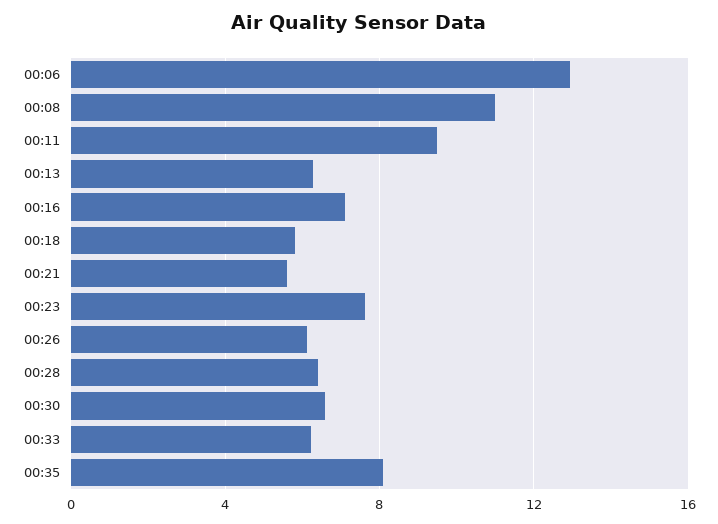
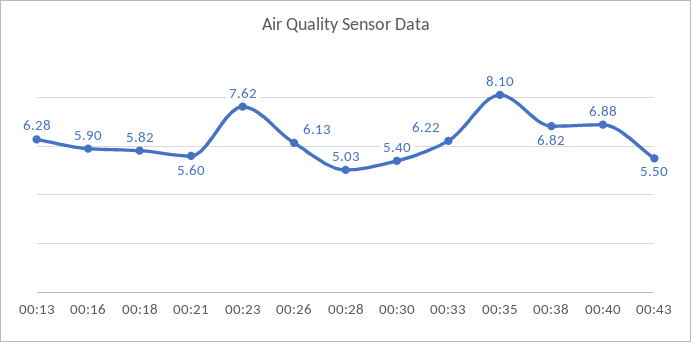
00:06: 13 -> none
00:08: 11 -> none
00:11: 9.5 -> none
00:16: 7 -> 5.9
00:28: 6.5 -> 5.03
00:30: 6.5 -> 5.4
00:38: none -> 6.82
00:40: none -> 6.88
00:43: none -> 5.5

